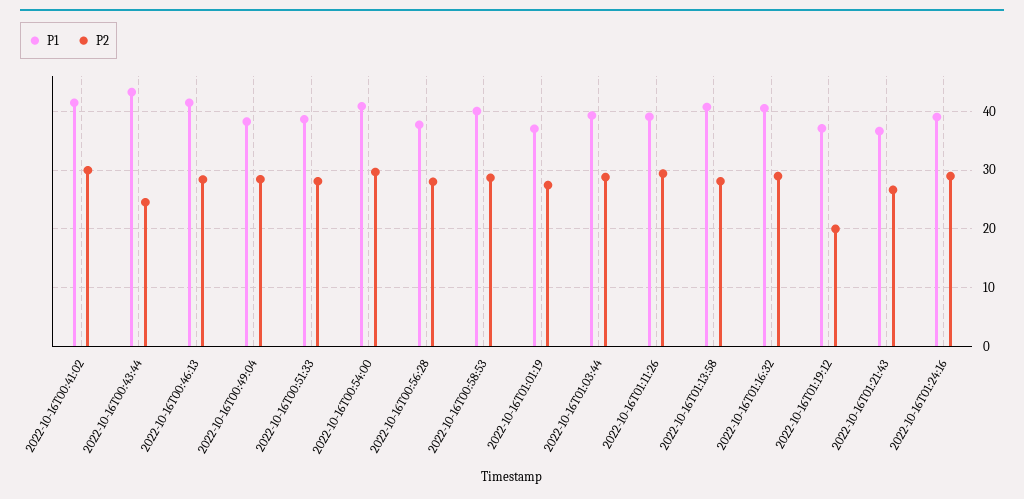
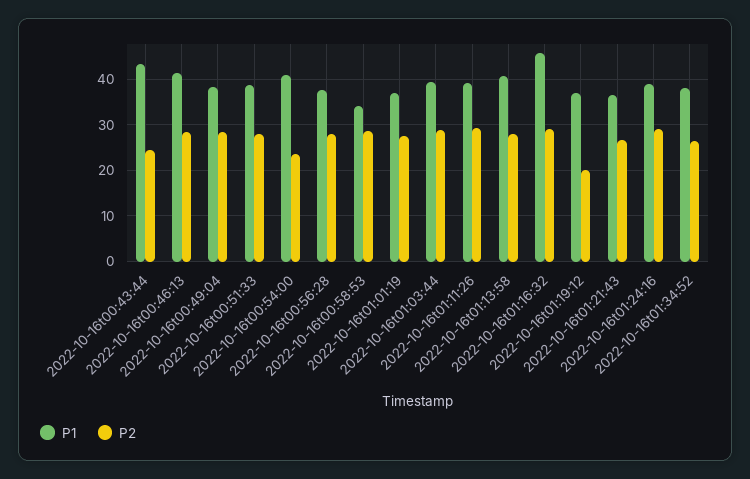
P1, 2022-10-16T00:41:02: 42 -> none
P2, 2022-10-16T00:41:02: 30 -> none
P2, 2022-10-16T00:54:00: 30 -> 24
P1, 2022-10-16T00:58:53: 40 -> 34
P1, 2022-10-16T01:16:32: 40 -> 46
P1, 2022-10-16t01:34:52: none -> 38
P2, 2022-10-16t01:34:52: none -> 26

